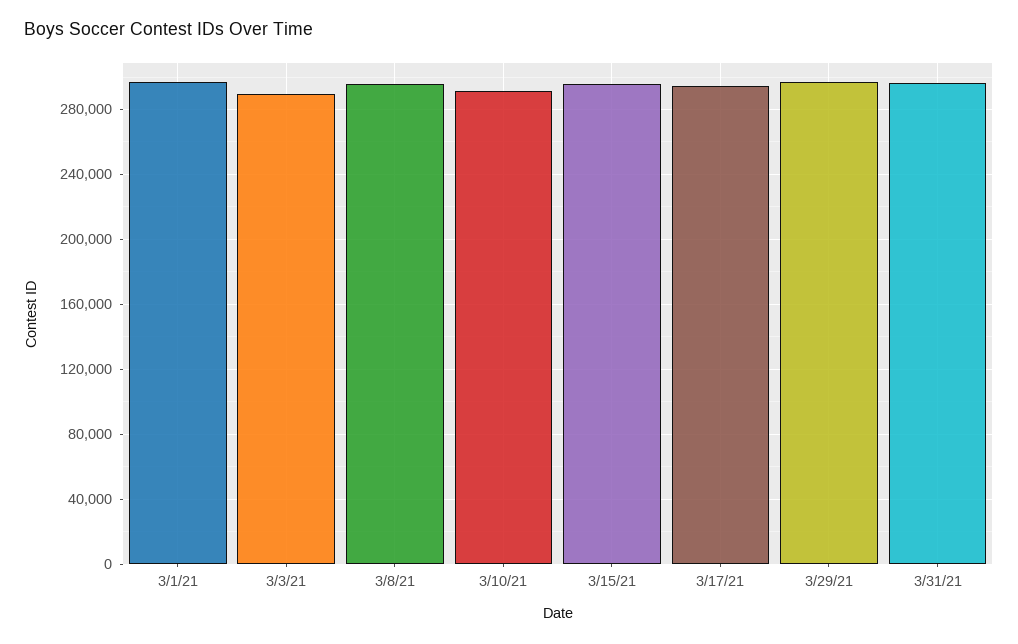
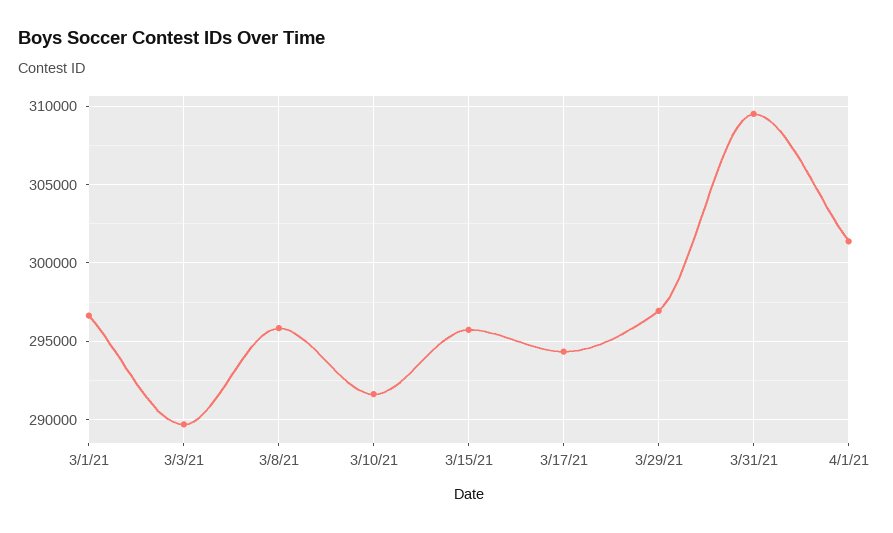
3/31/21: 295000 -> 309500
4/1/21: none -> 301500

